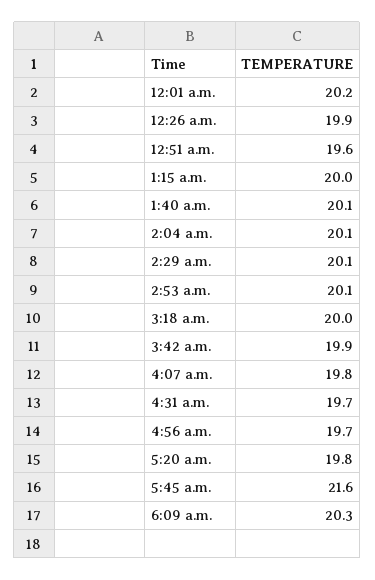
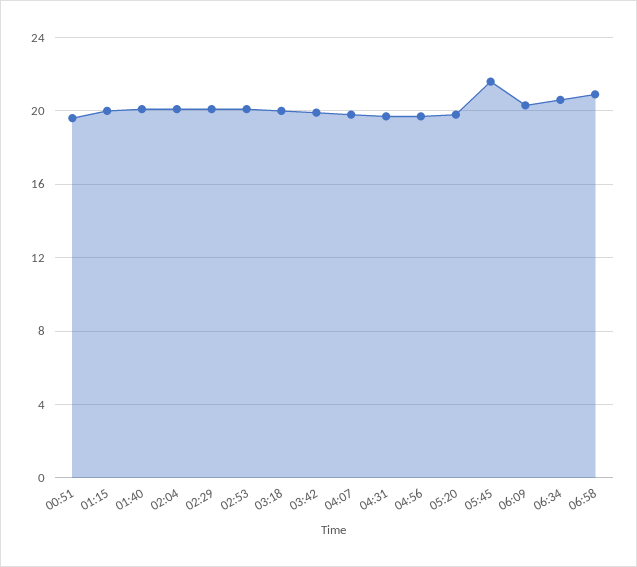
12:01 a.m.: 20.2 -> none
12:26 a.m.: 19.9 -> none
06:34: none -> 20.5
06:58: none -> 21

